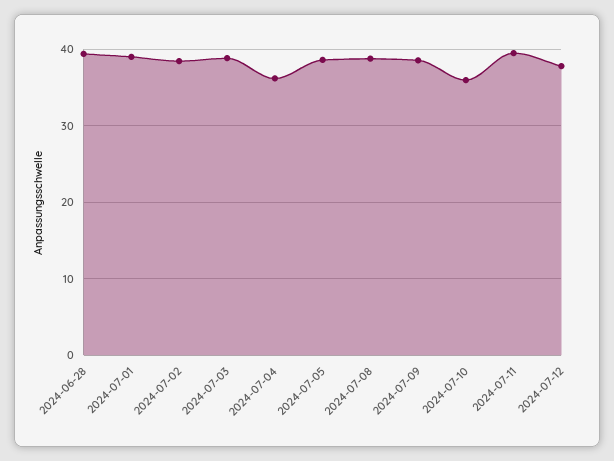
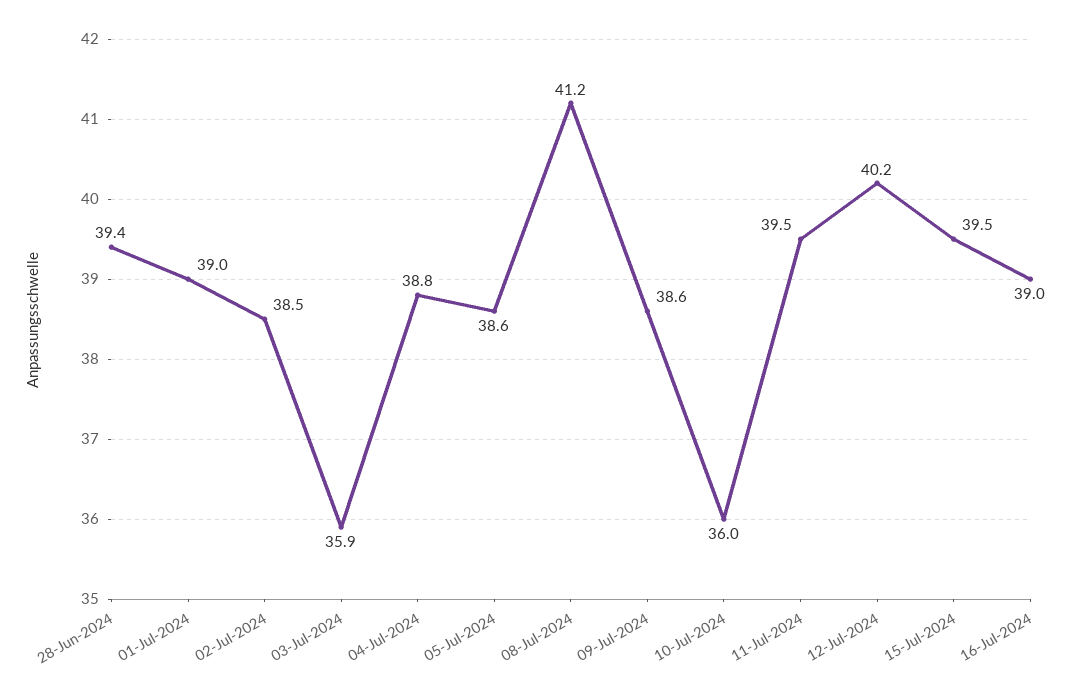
2024-07-03: 39 -> 35.9
2024-07-04: 36 -> 38.8
2024-07-08: 39 -> 41.2
2024-07-12: 38 -> 40.2
15-Jul-2024: none -> 39.5
16-Jul-2024: none -> 39

